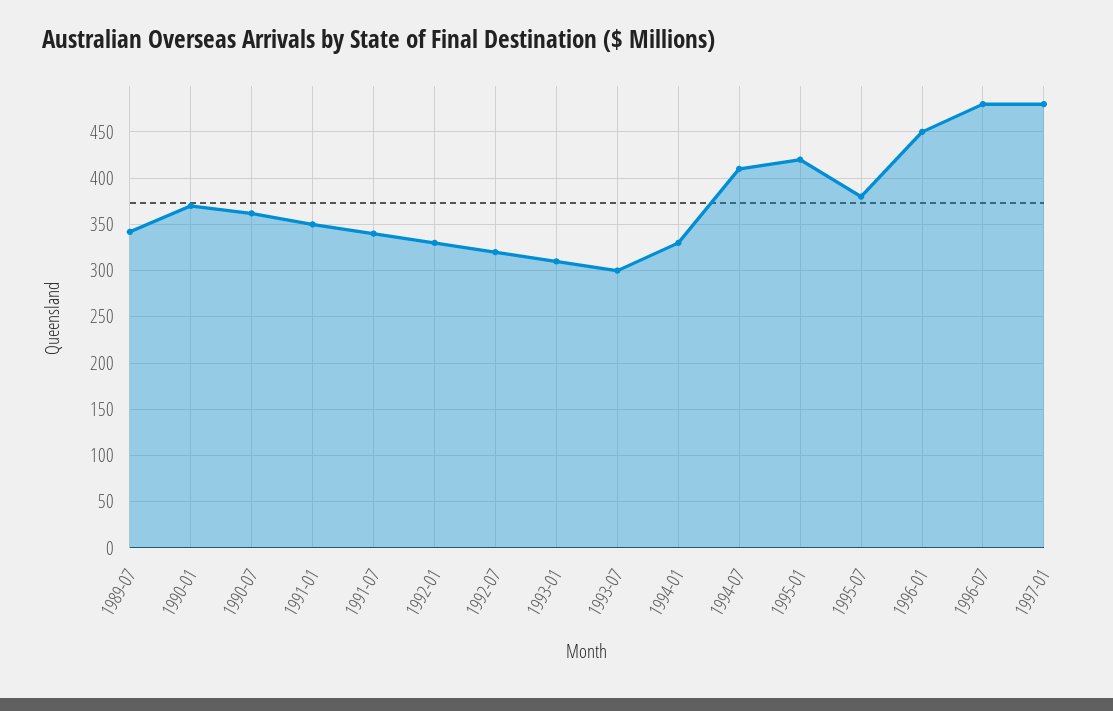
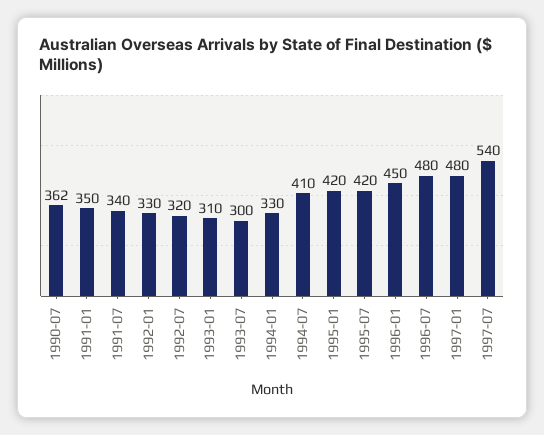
1989-07: 340 -> none
1990-01: 370 -> none
1995-07: 380 -> 420
1997-07: none -> 540

